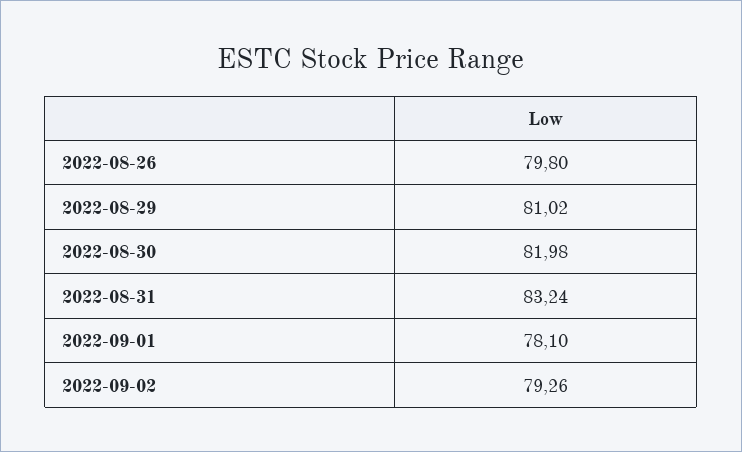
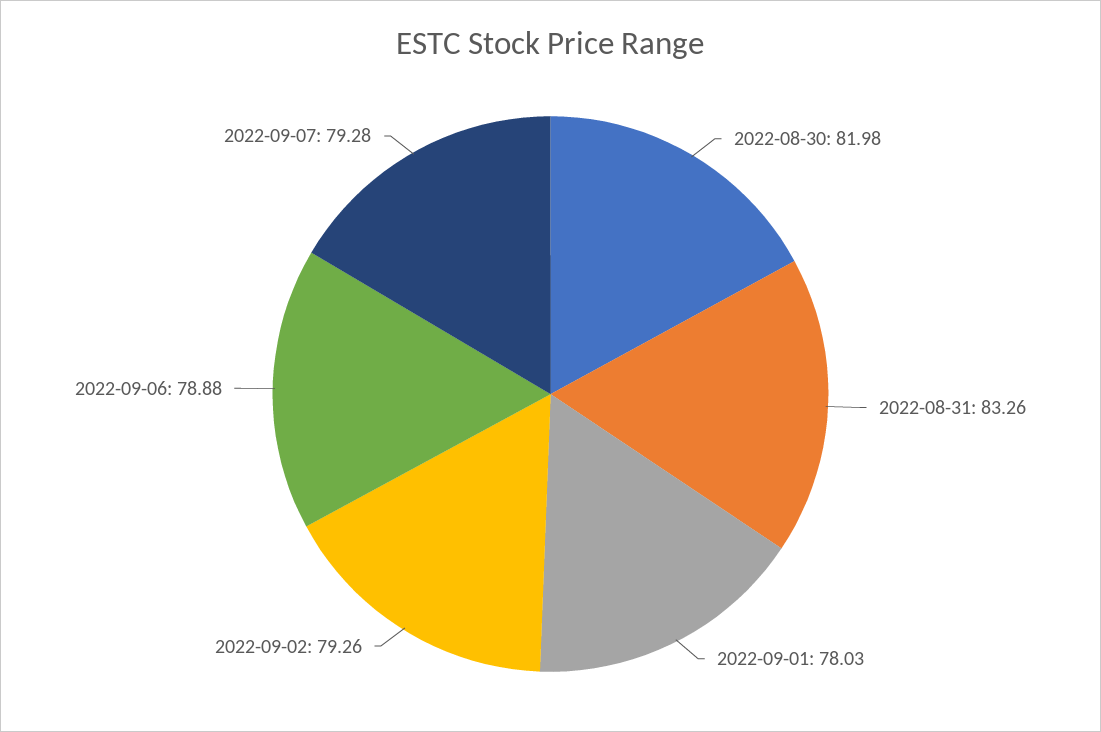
2022-08-26: 79.8 -> none
2022-08-29: 81.02 -> none
2022-08-31: 83.24 -> 83.26
2022-09-01: 78.1 -> 78.03
2022-09-06: none -> 78.88
2022-09-07: none -> 79.28

